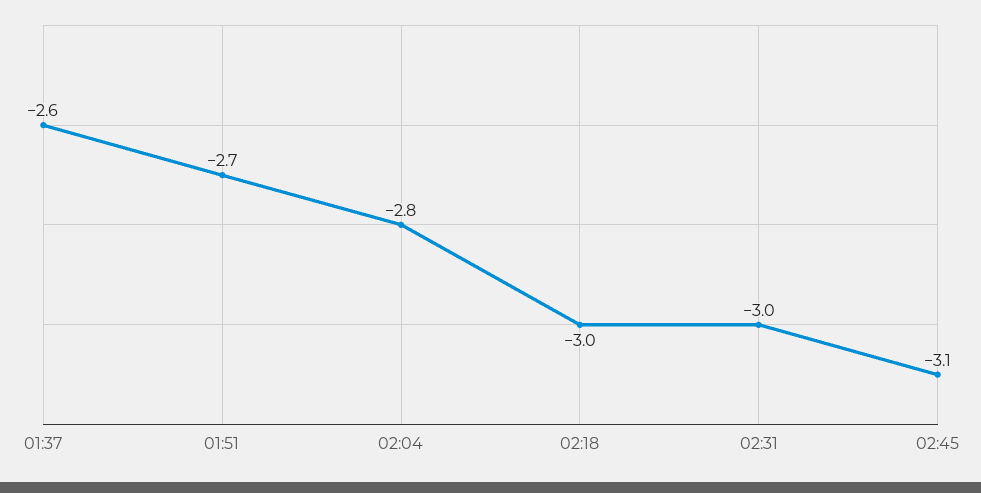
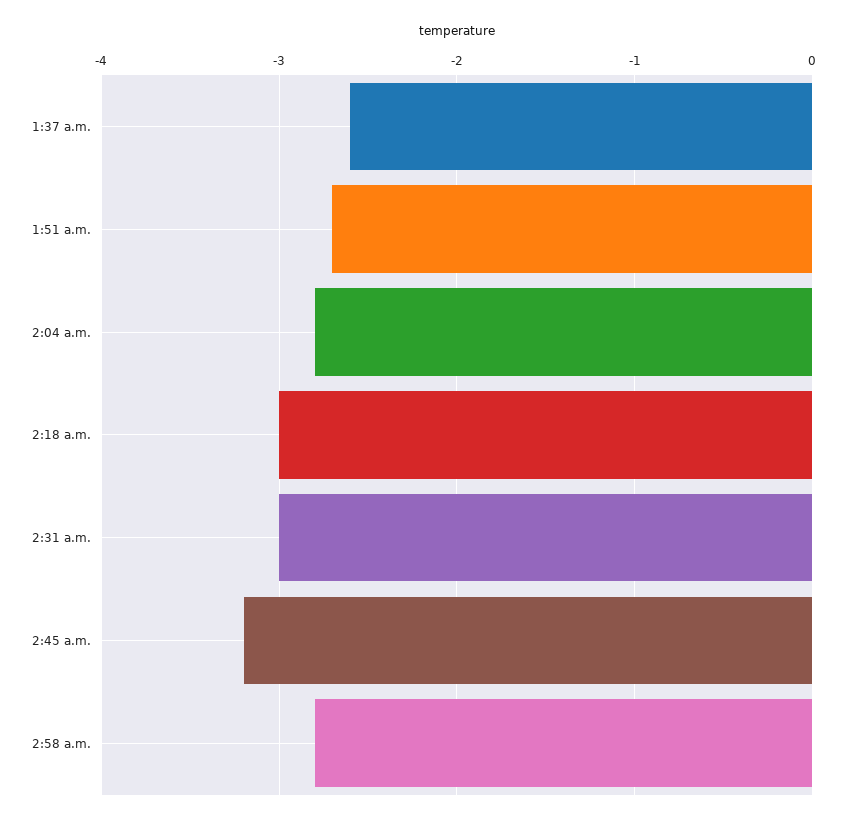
02:45: -3.1 -> -3.2
2:58 a.m.: none -> -2.8

